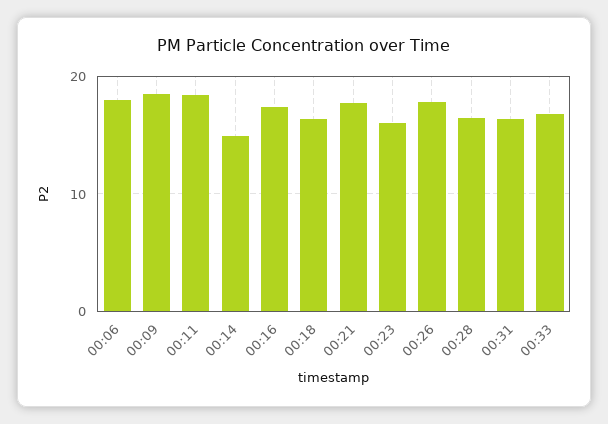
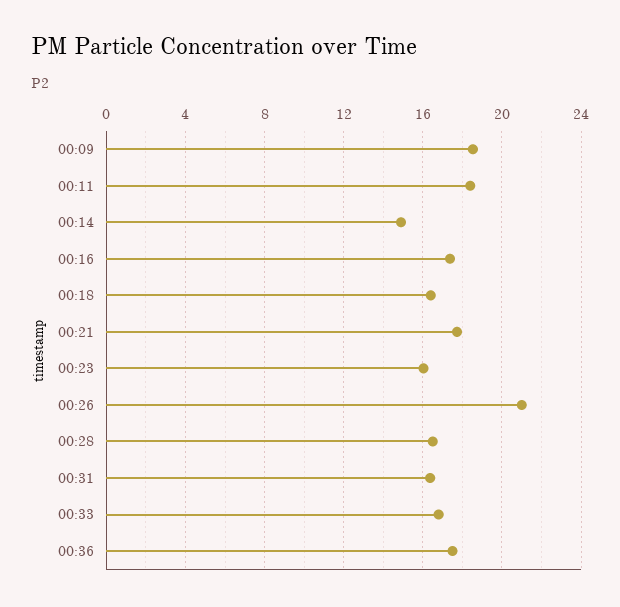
00:06: 18 -> none
00:26: 18 -> 21
00:36: none -> 17.5

